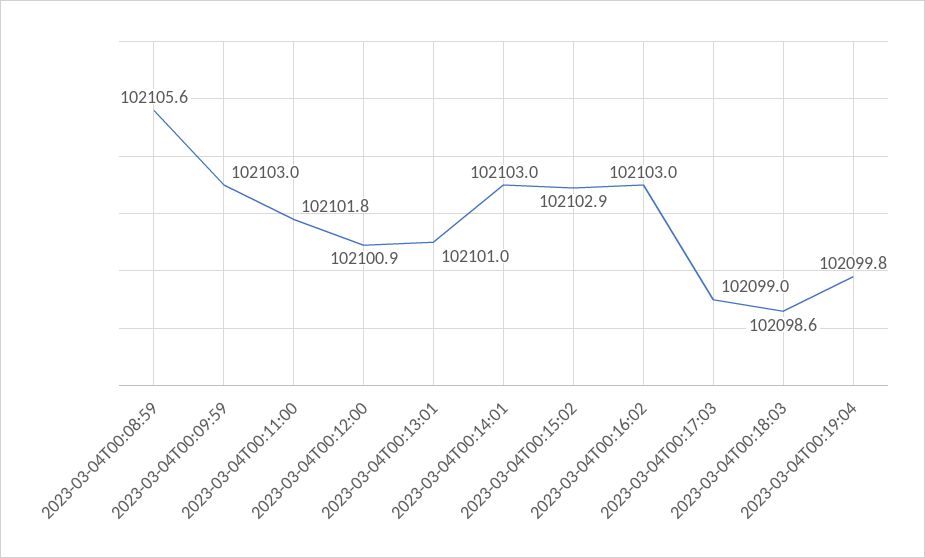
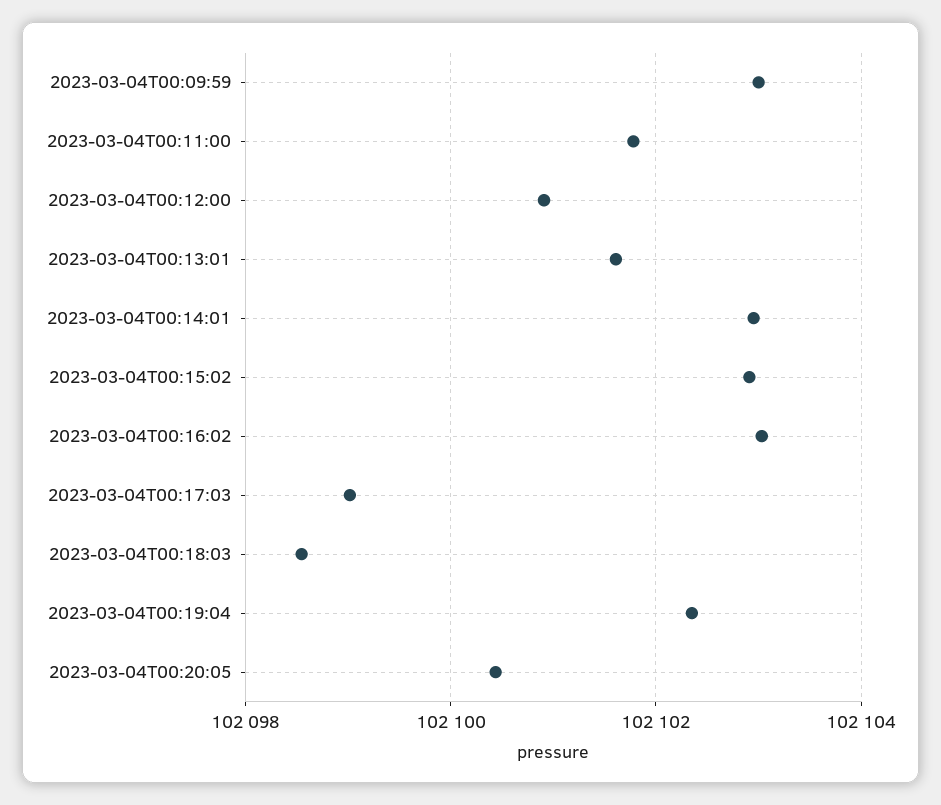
2023-03-04T00:08:59: 102105.6 -> none
2023-03-04T00:13:01: 102101 -> 102101.6
2023-03-04T00:19:04: 102099.8 -> 102102.4
2023-03-04T00:20:05: none -> 102100.4

